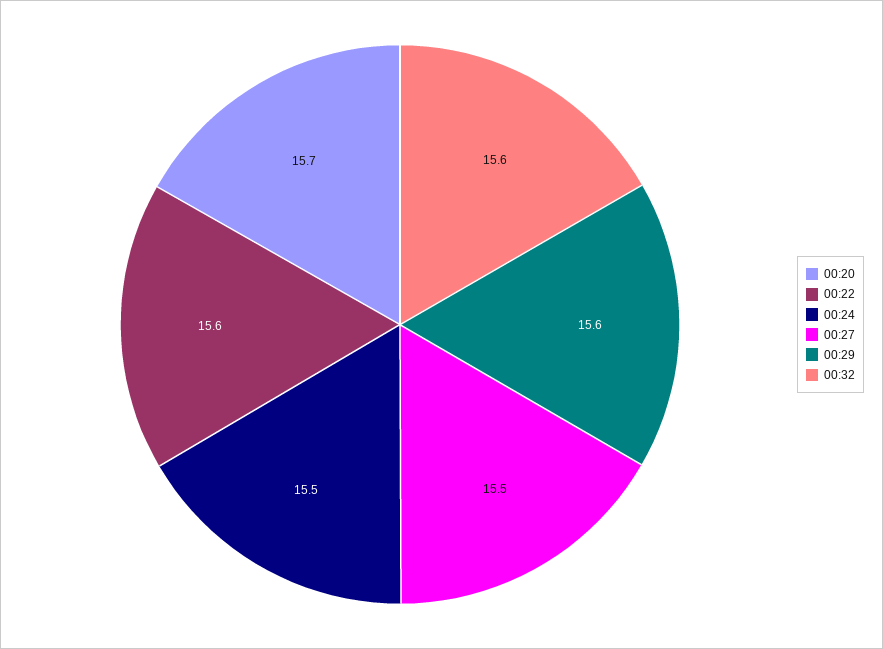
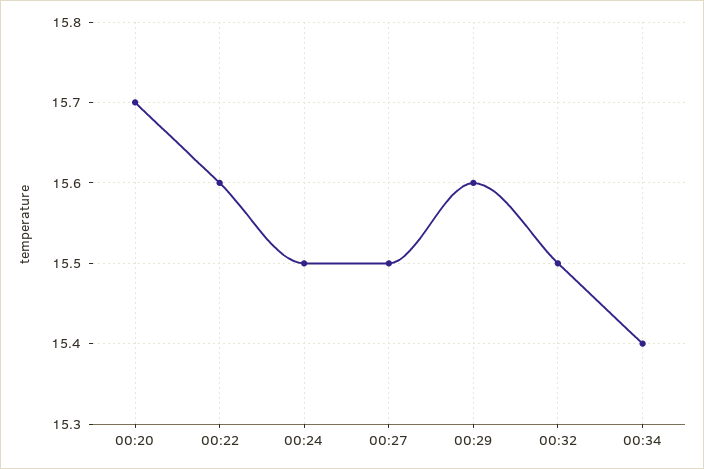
00:32: 15.6 -> 15.5
00:34: none -> 15.4

